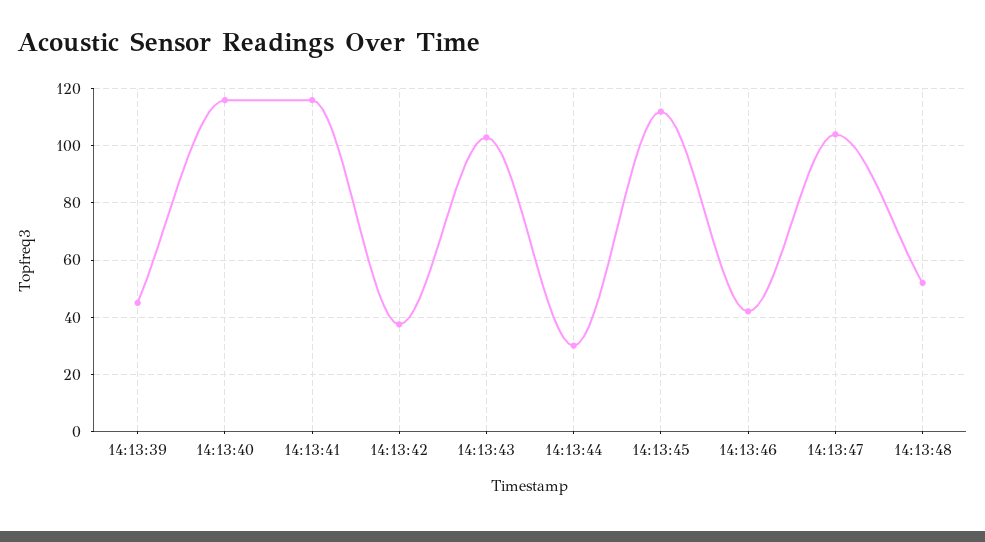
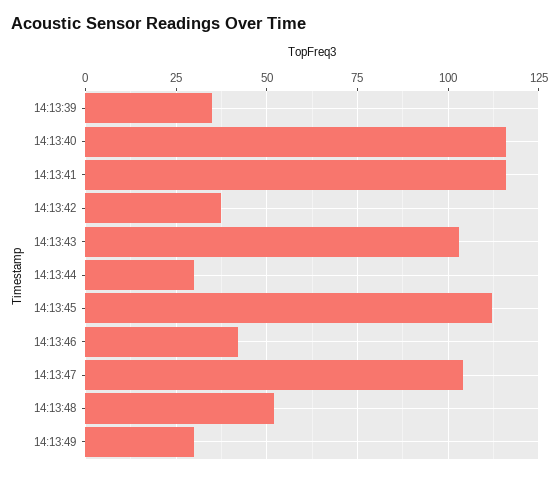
14:13:39: 45 -> 35
14:13:49: none -> 30

